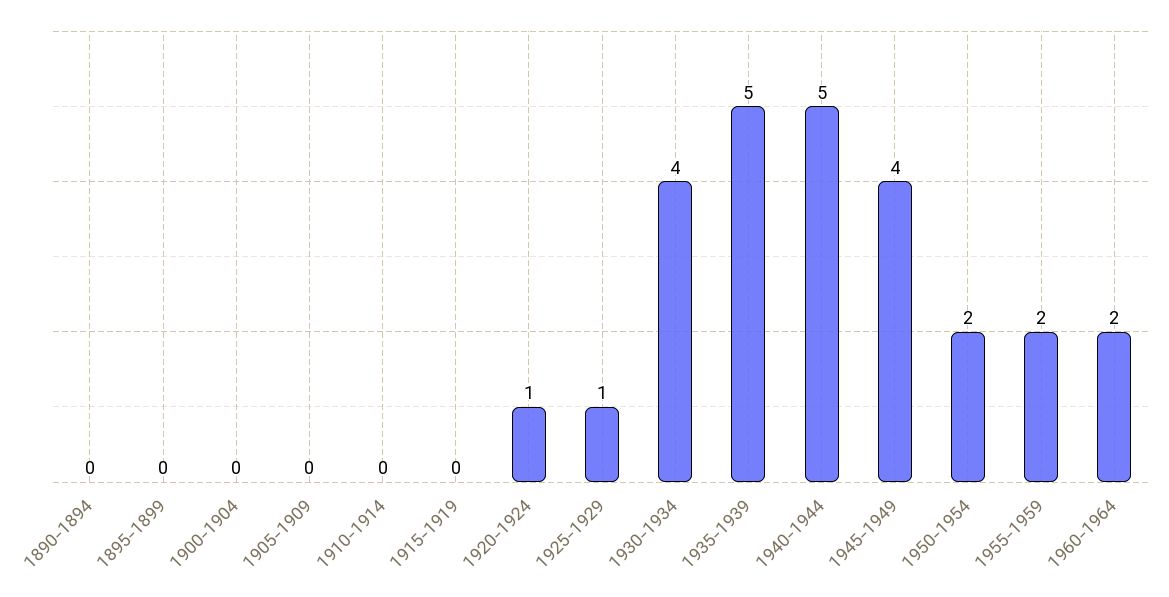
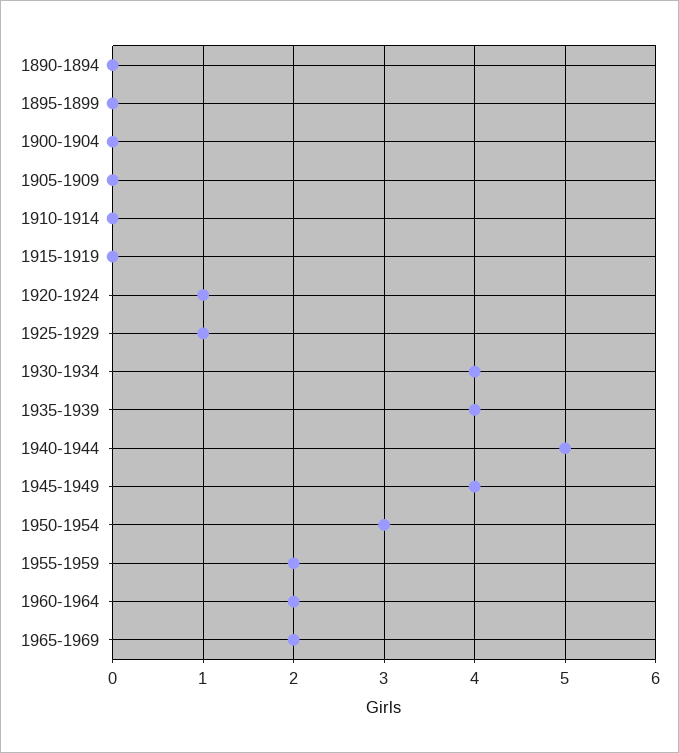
1935-1939: 5 -> 4
1950-1954: 2 -> 3
1965-1969: none -> 2

